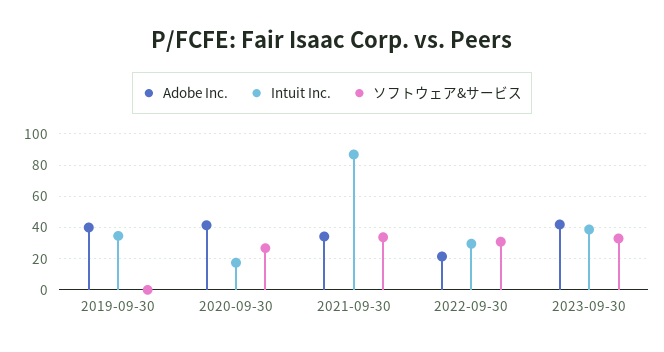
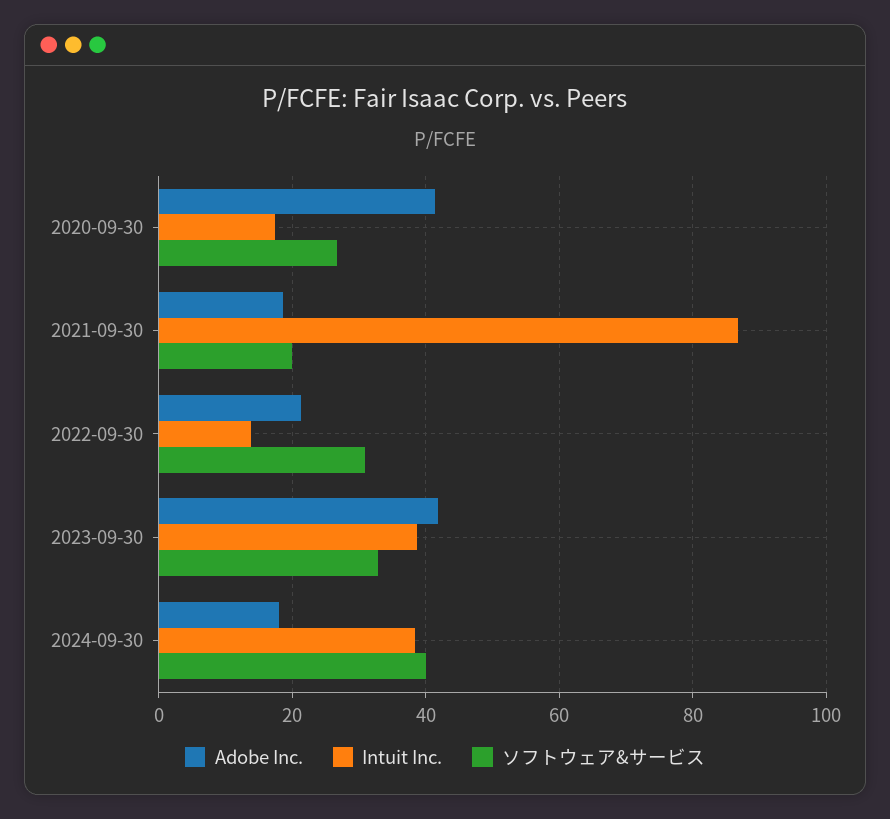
Adobe Inc., 2019-09-30: 40 -> none
Intuit Inc., 2019-09-30: 35 -> none
ソフトウェア&サービス, 2019-09-30: 0 -> none
Adobe Inc., 2021-09-30: 35 -> 18
ソフトウェア&サービス, 2021-09-30: 35 -> 20
Intuit Inc., 2022-09-30: 30 -> 14
Adobe Inc., 2024-09-30: none -> 18
Intuit Inc., 2024-09-30: none -> 38
ソフトウェア&サービス, 2024-09-30: none -> 40

